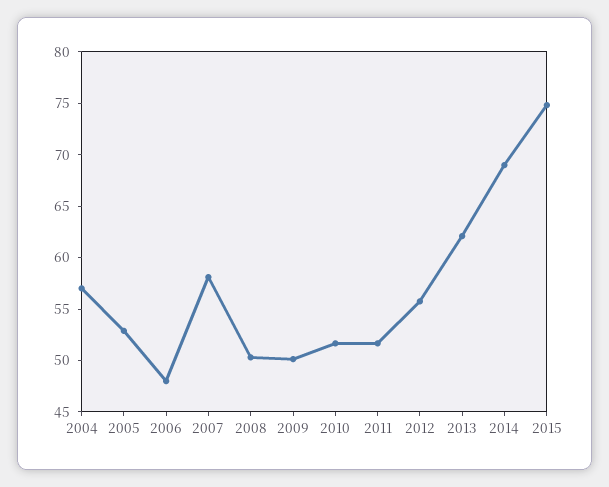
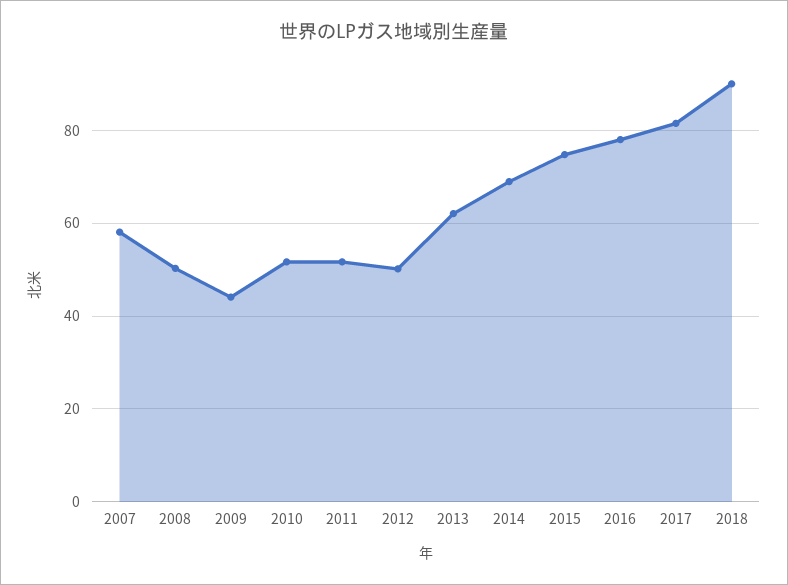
2004: 57 -> none
2005: 53 -> none
2006: 48 -> none
2009: 50 -> 44
2012: 56 -> 50
2016: none -> 78
2017: none -> 82
2018: none -> 90

